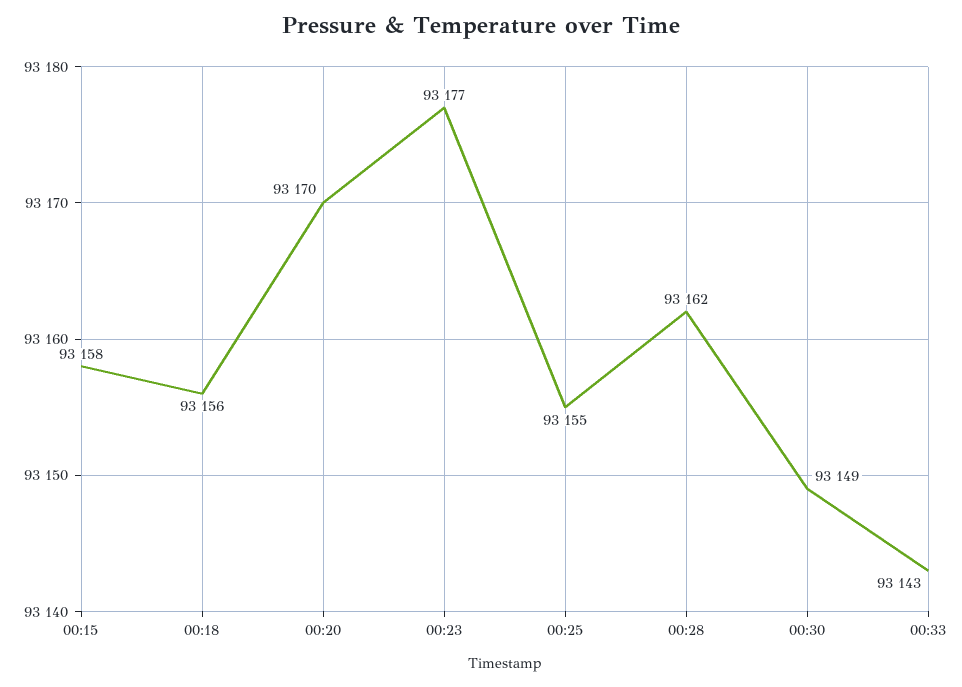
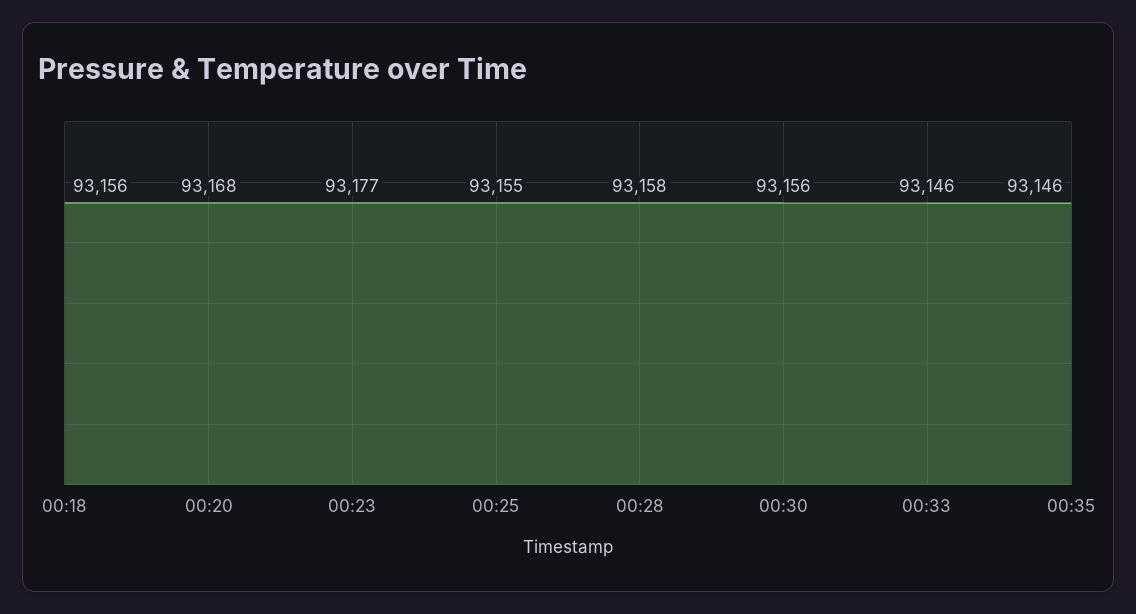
00:15: 93158 -> none
00:20: 93170 -> 93168
00:28: 93162 -> 93158
00:30: 93149 -> 93156
00:33: 93143 -> 93146
00:35: none -> 93146

